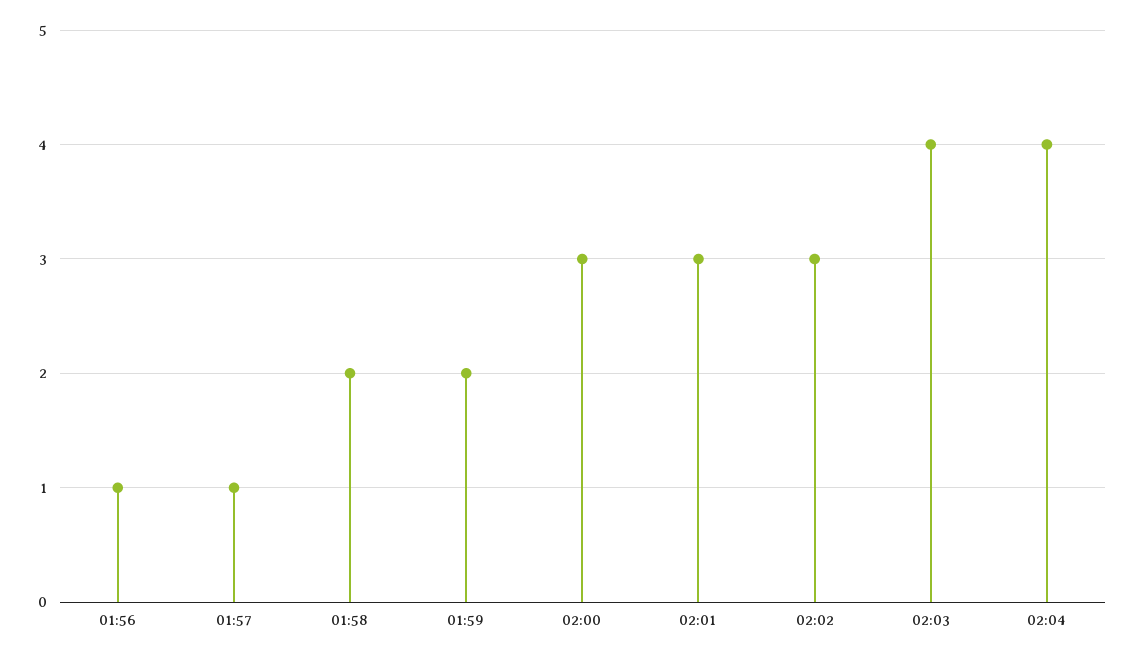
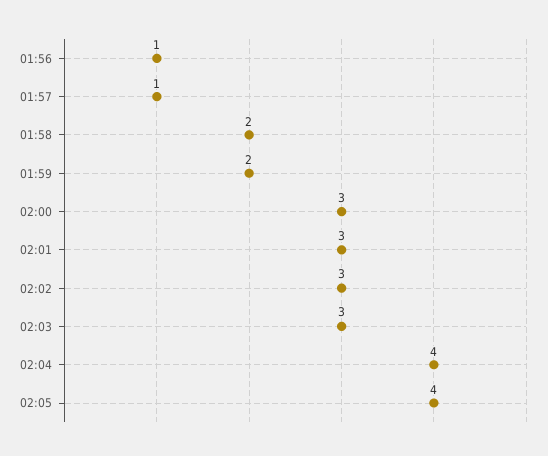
02:03: 4 -> 3
02:05: none -> 4

